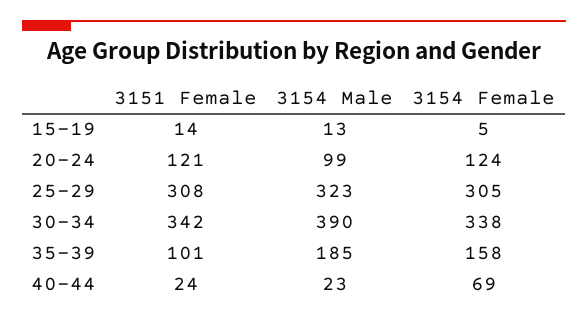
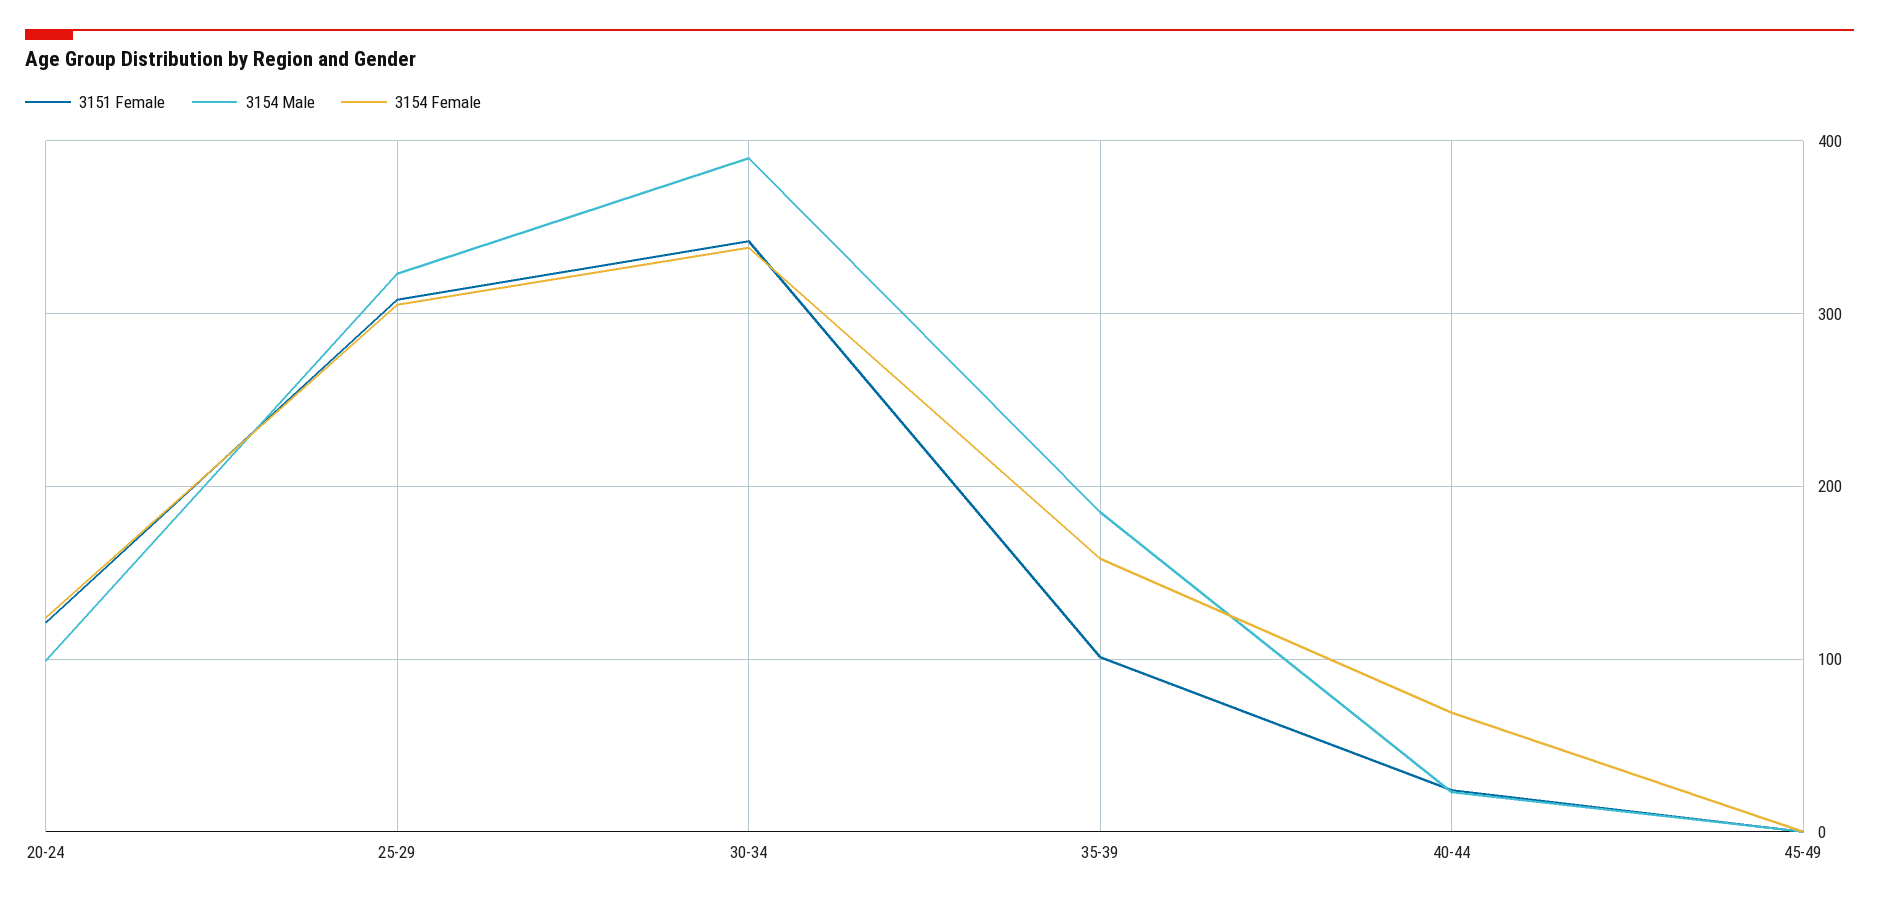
3151 Female, 15-19: 14 -> none
3154 Male, 15-19: 13 -> none
3154 Female, 15-19: 5 -> none
3151 Female, 45-49: none -> 0
3154 Male, 45-49: none -> 0
3154 Female, 45-49: none -> 0

